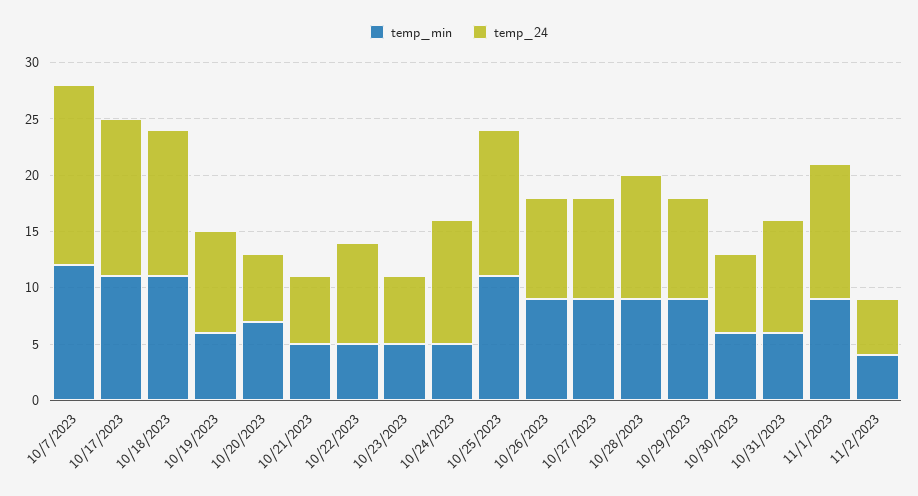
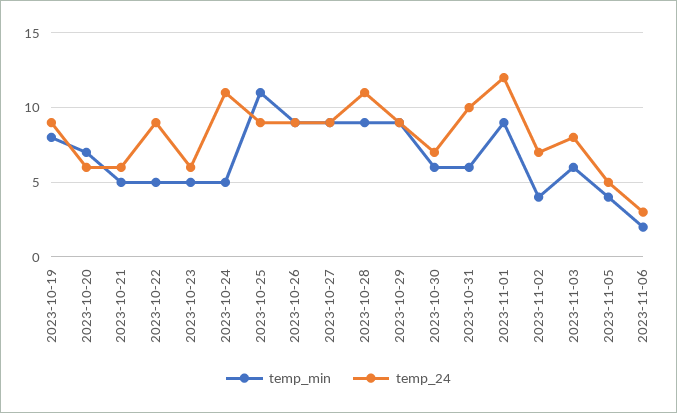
temp_min, 10/7/2023: 12 -> none
temp_24, 10/7/2023: 16 -> none
temp_min, 10/17/2023: 11 -> none
temp_24, 10/17/2023: 14 -> none
temp_min, 10/18/2023: 11 -> none
temp_24, 10/18/2023: 13 -> none
temp_min, 10/19/2023: 6 -> 8
temp_24, 10/25/2023: 13 -> 9
temp_24, 11/2/2023: 5 -> 7
temp_min, 2023-11-03: none -> 6
temp_24, 2023-11-03: none -> 8
temp_min, 2023-11-05: none -> 4
temp_24, 2023-11-05: none -> 5
temp_min, 2023-11-06: none -> 2
temp_24, 2023-11-06: none -> 3

